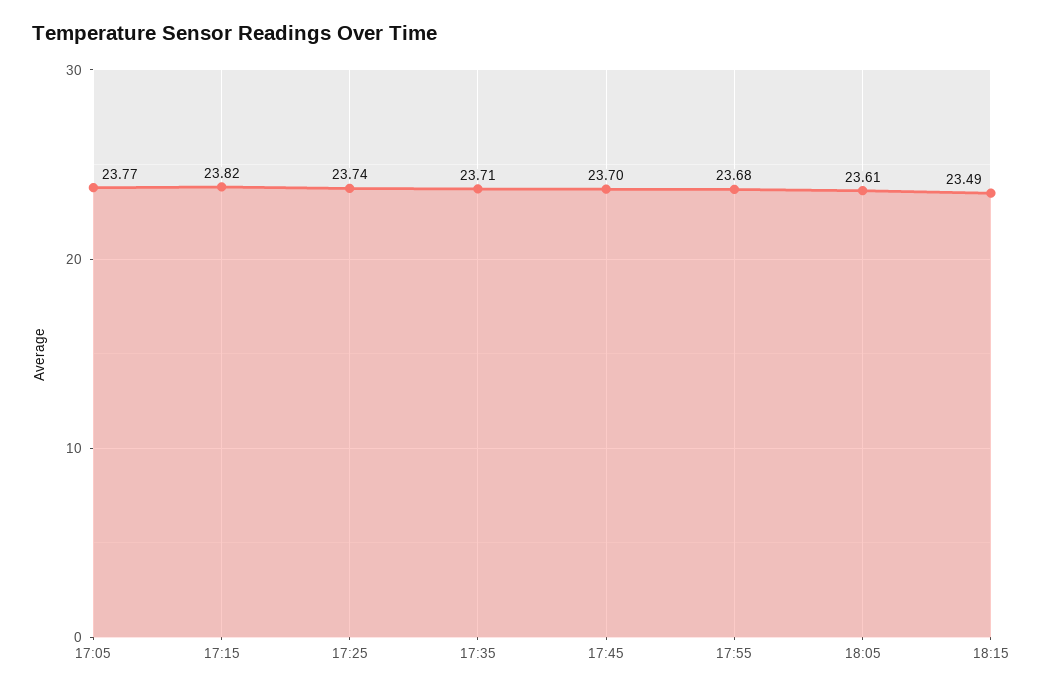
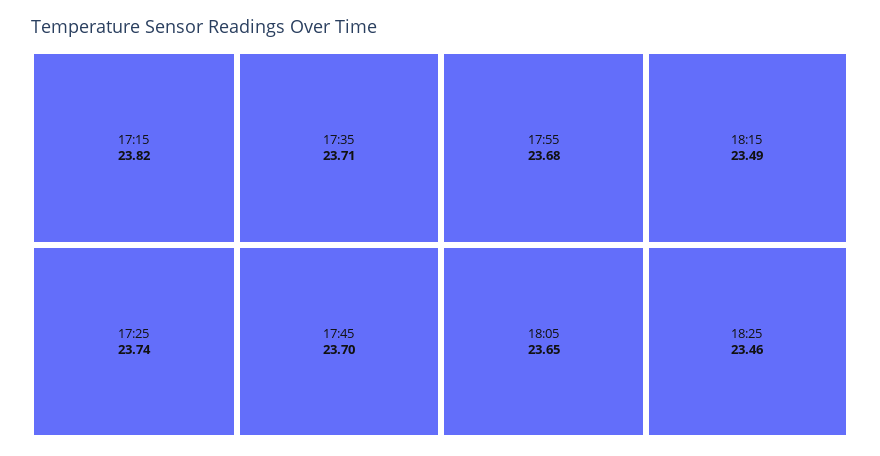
17:05: 23.77 -> none
18:05: 23.61 -> 23.65
18:25: none -> 23.46

